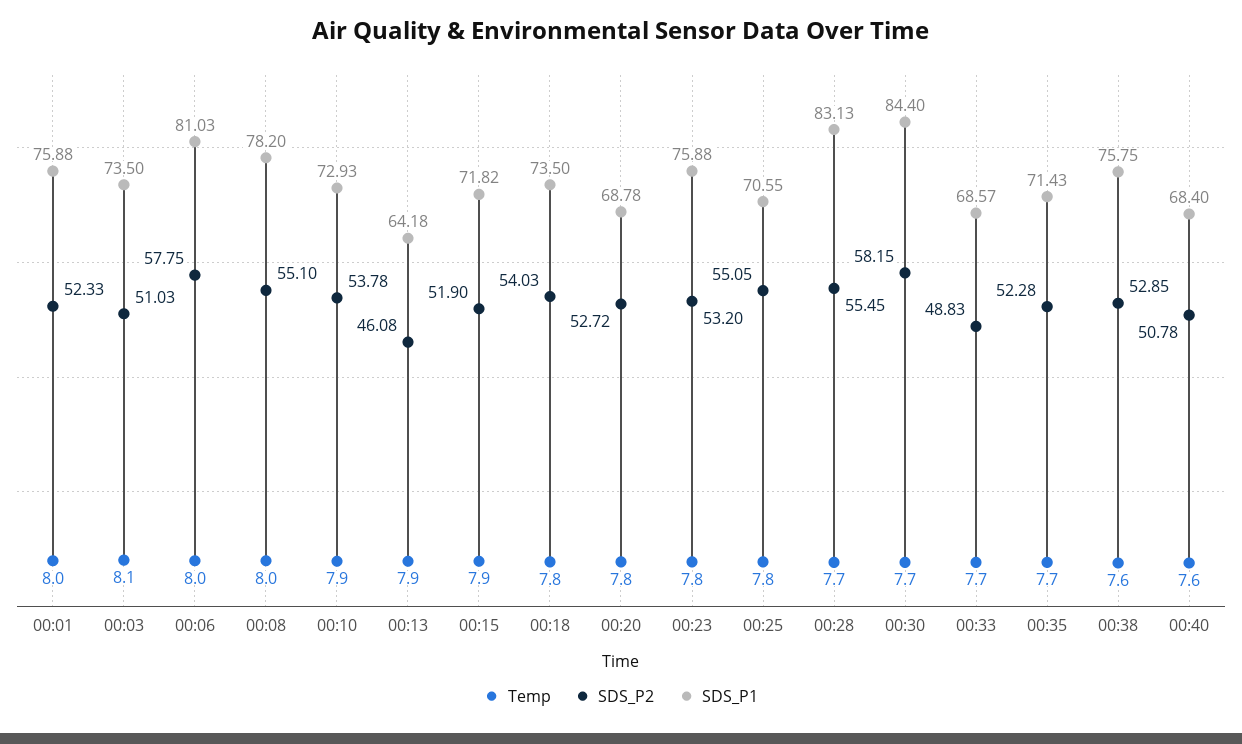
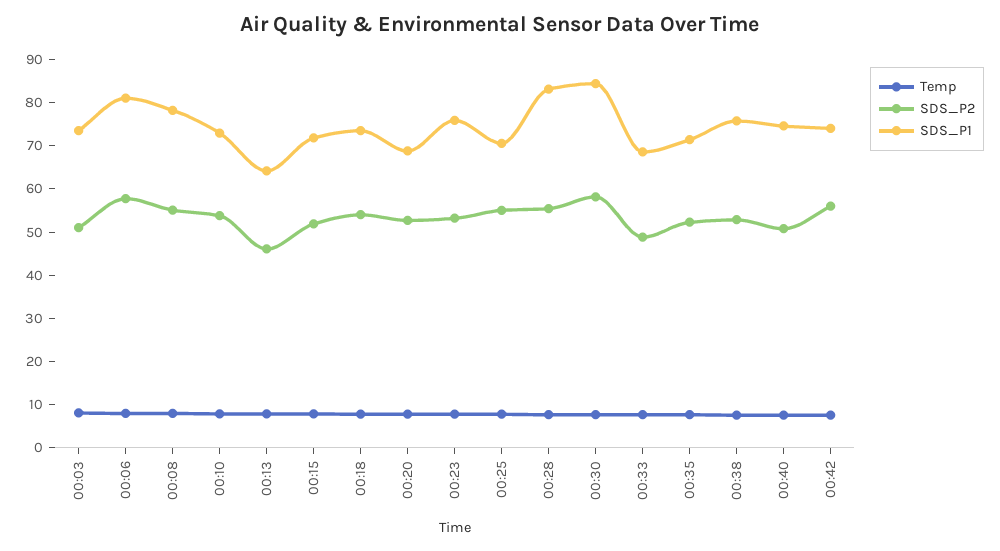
Temp, 00:01: 8 -> none
SDS_P2, 00:01: 52.33 -> none
SDS_P1, 00:01: 75.88 -> none
SDS_P1, 00:40: 68.4 -> 74
Temp, 00:42: none -> 8
SDS_P2, 00:42: none -> 56
SDS_P1, 00:42: none -> 74

